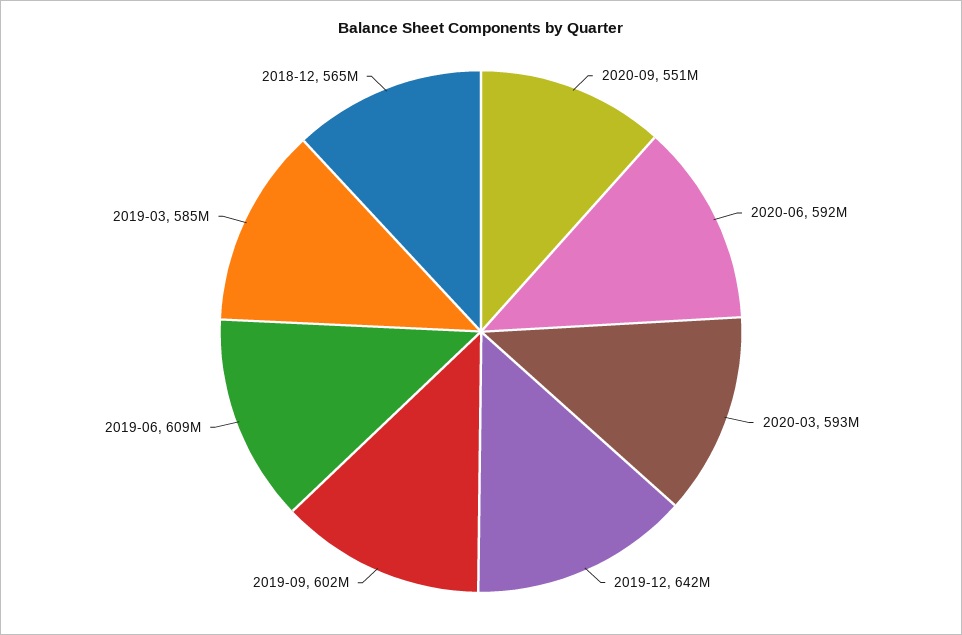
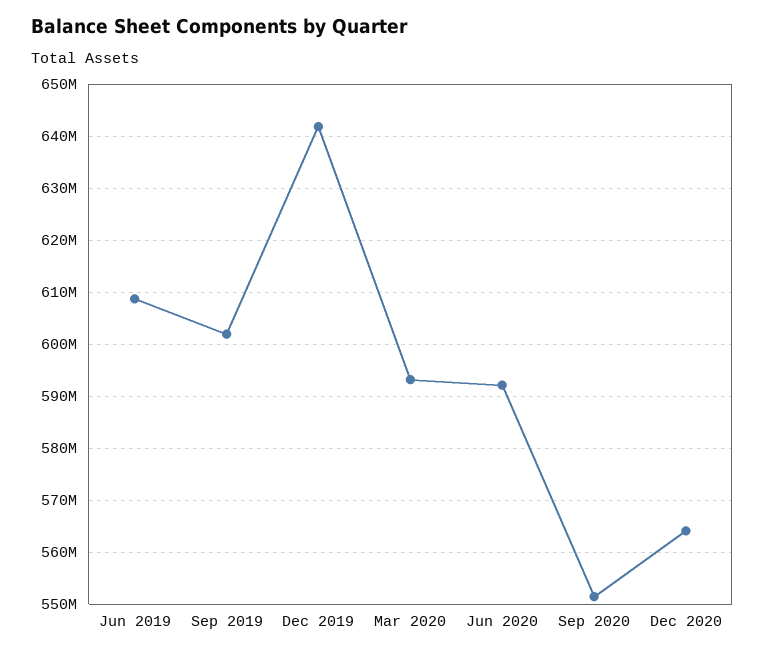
2019-03: 585000000 -> none
2018-12: 565000000 -> none
Dec 2020: none -> 564000000

